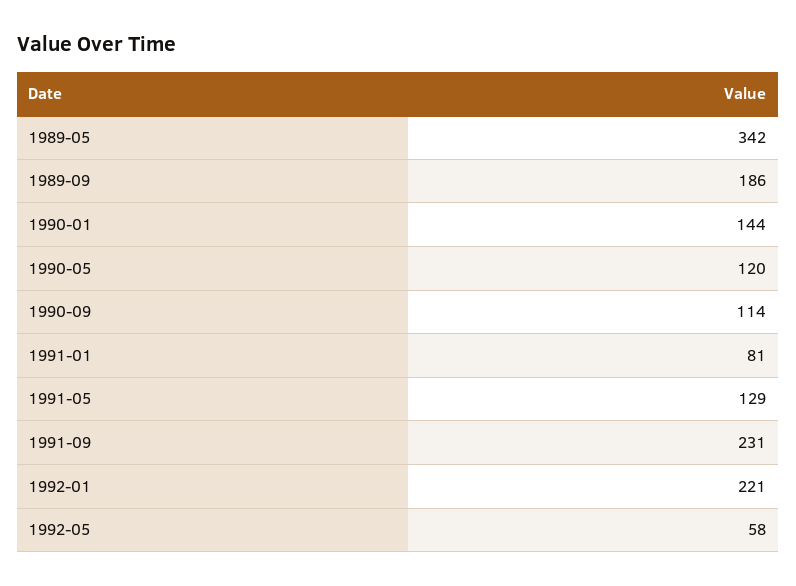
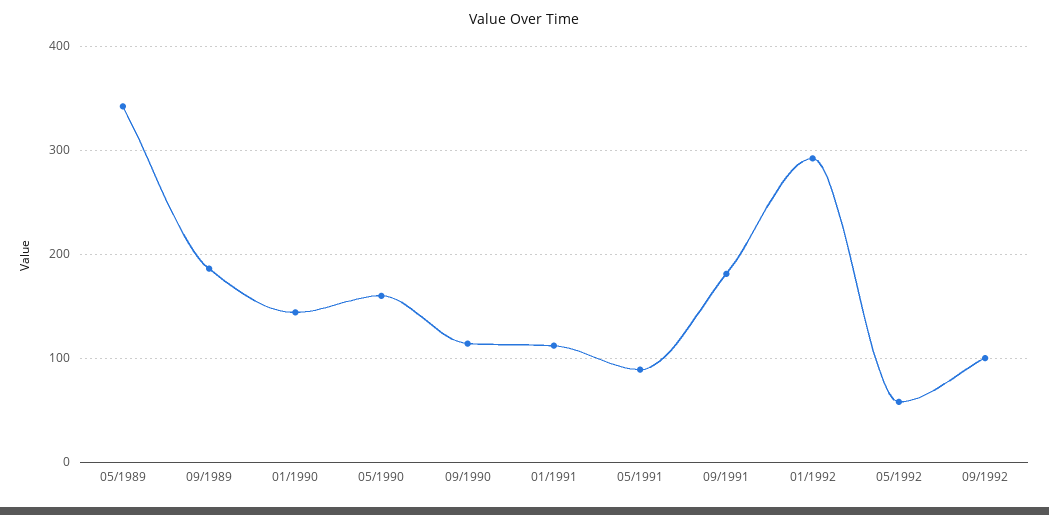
1990-05: 120 -> 160
1991-01: 81 -> 110
1991-05: 129 -> 90
1991-09: 231 -> 180
1992-01: 221 -> 290
09/1992: none -> 100

